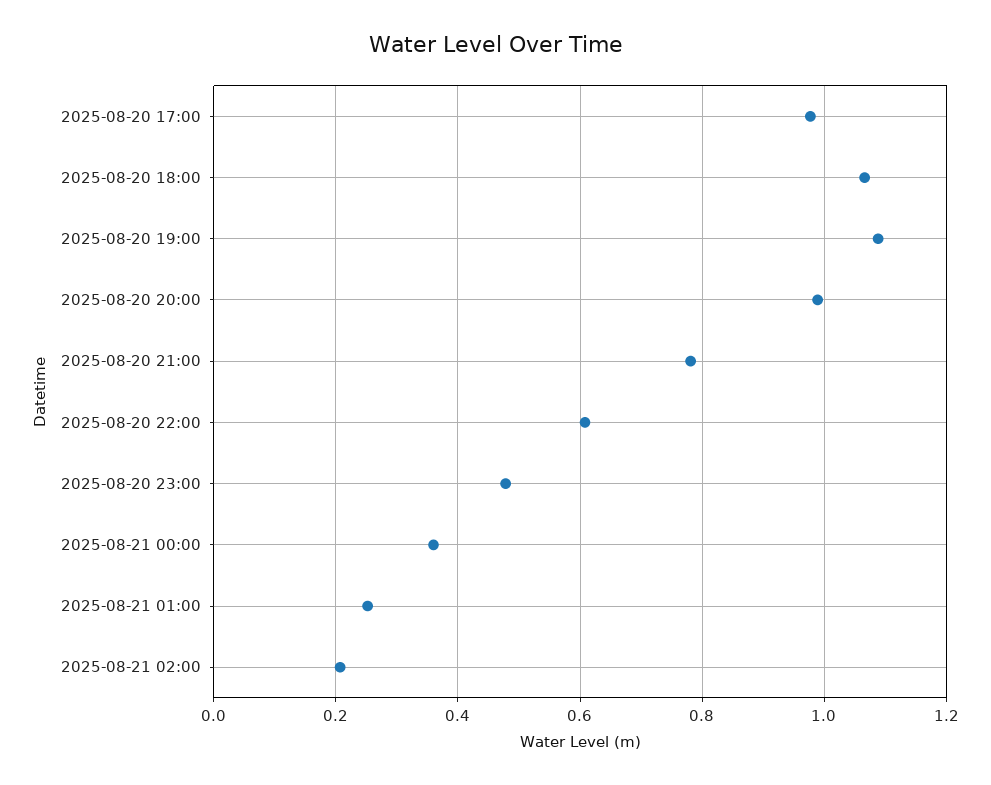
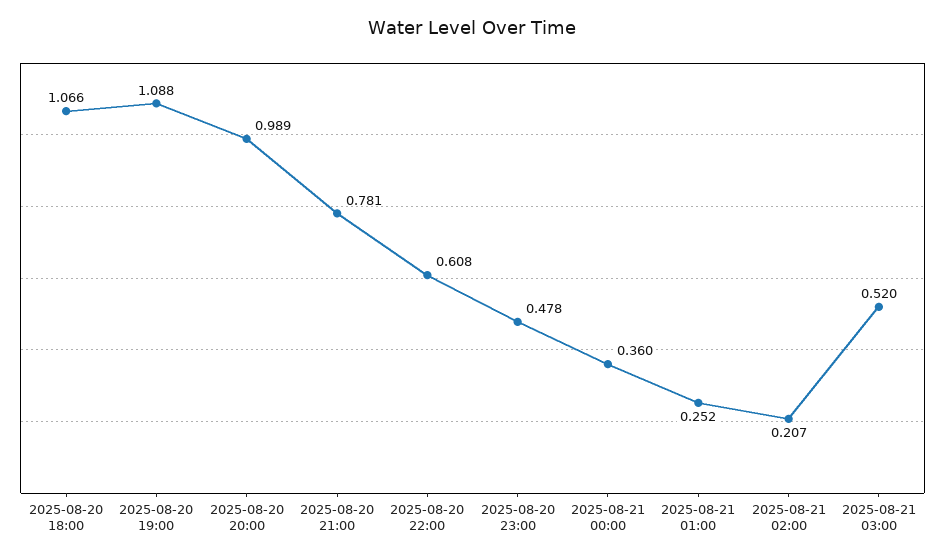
2025-08-20 17:00: 0.98 -> none
2025-08-21 03:00: none -> 0.52

